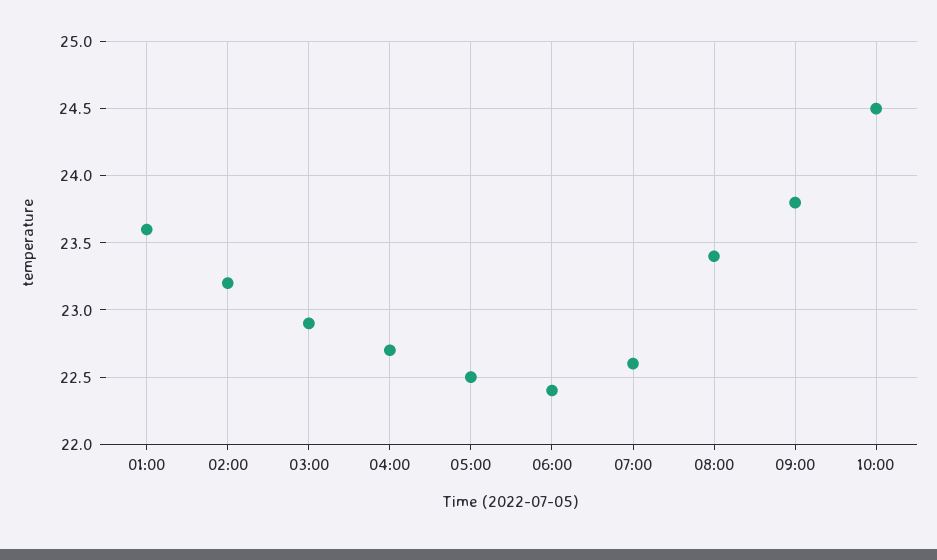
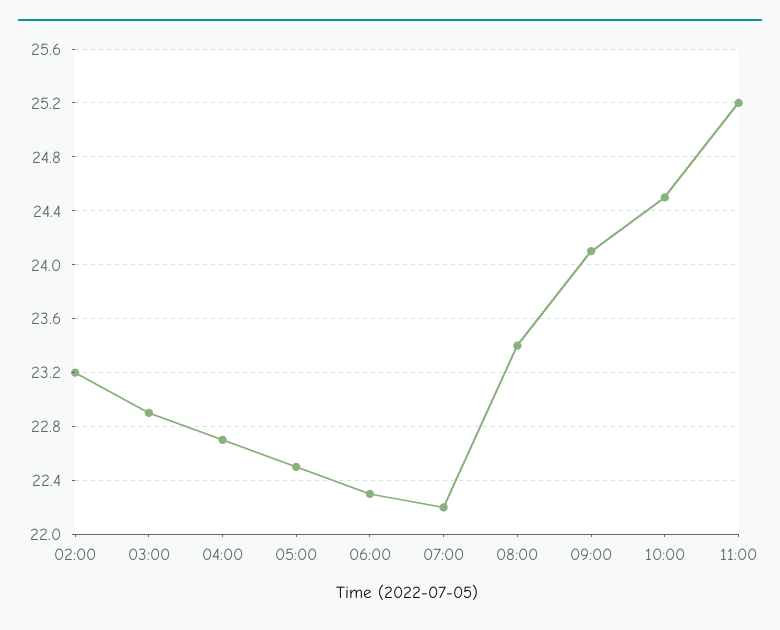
01:00: 23.6 -> none
06:00: 22.4 -> 22.3
07:00: 22.6 -> 22.2
09:00: 23.8 -> 24.1
11:00: none -> 25.2

